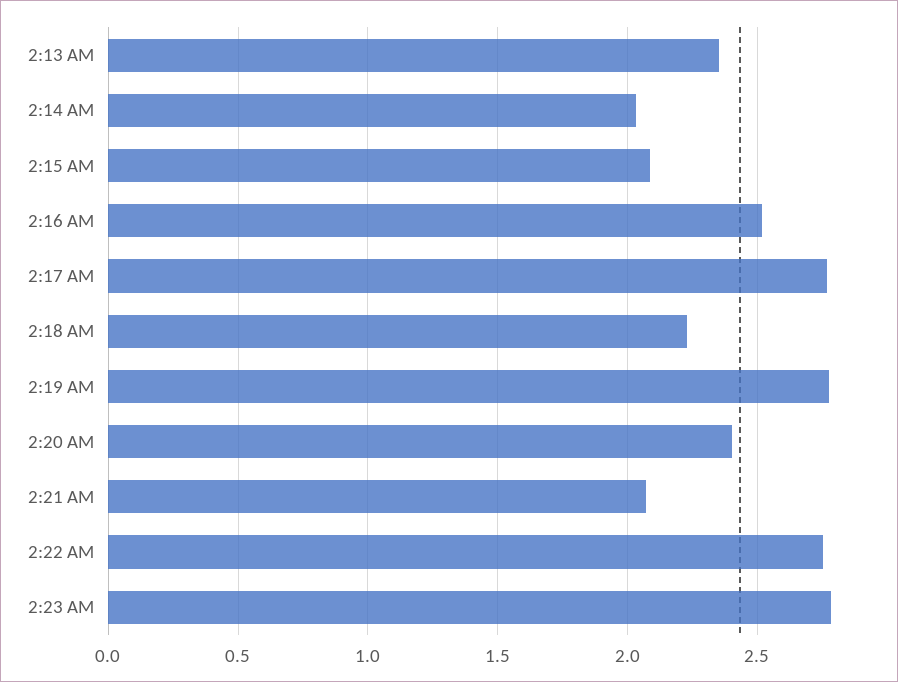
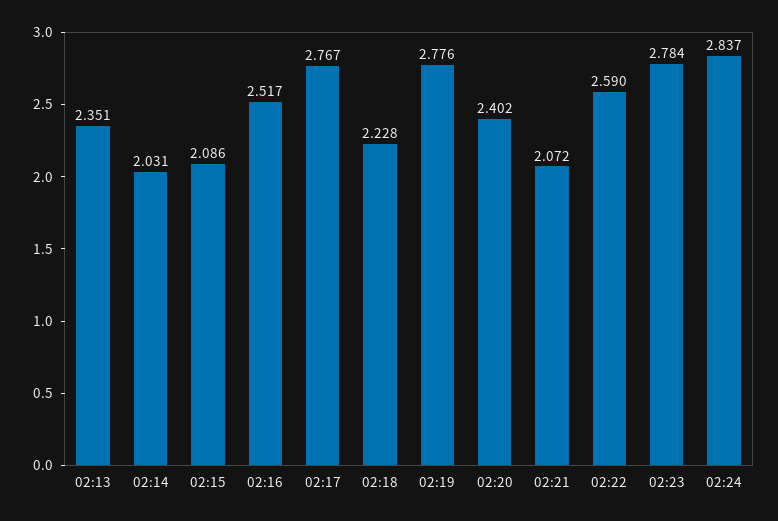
2:22 AM: 2.75 -> 2.59
02:24: none -> 2.837

